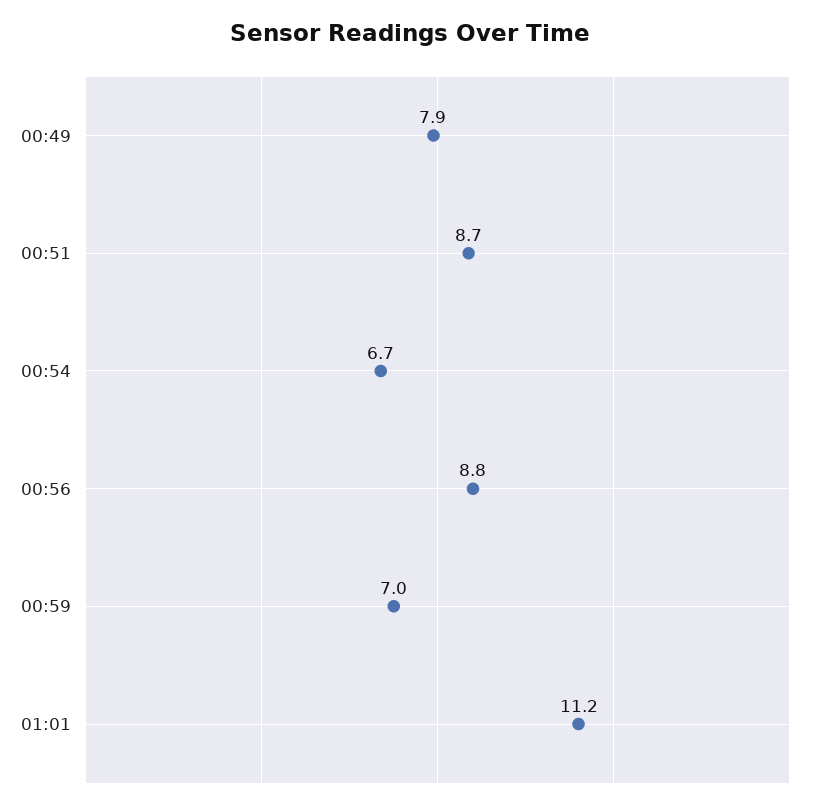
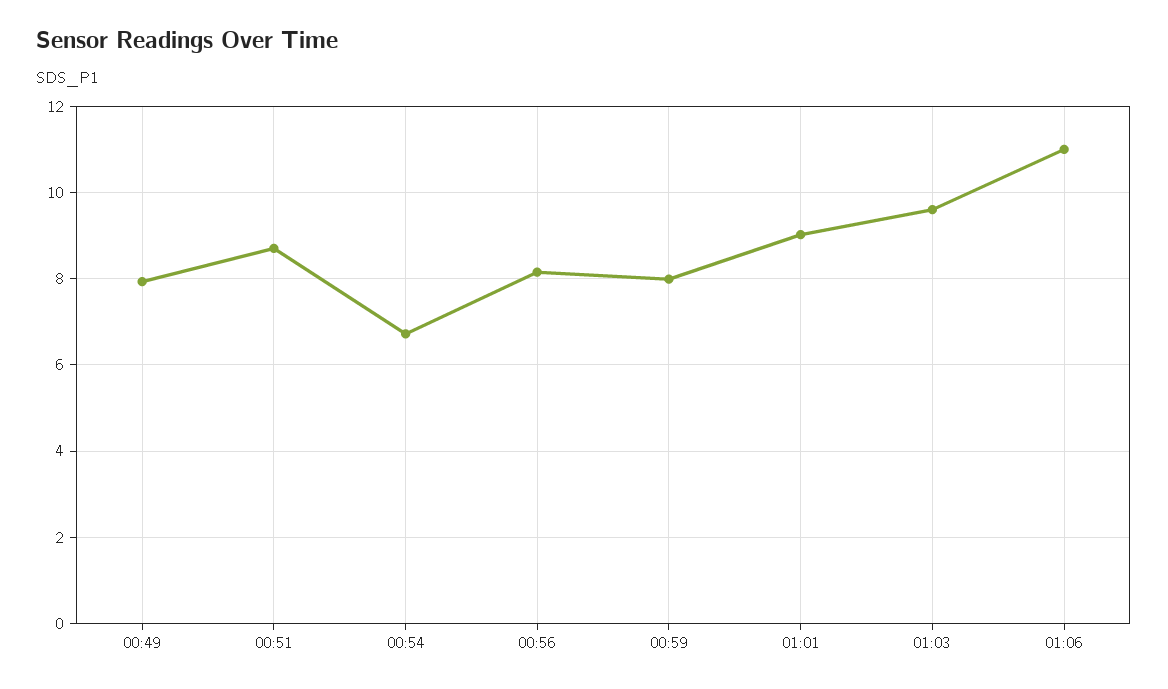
00:56: 8.8 -> 8.2
00:59: 7 -> 8
01:01: 11.2 -> 9
01:03: none -> 9.6
01:06: none -> 11

